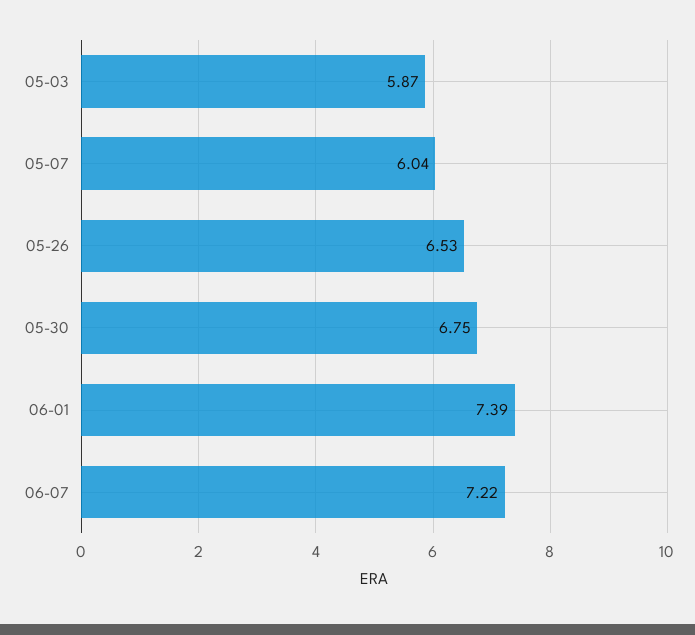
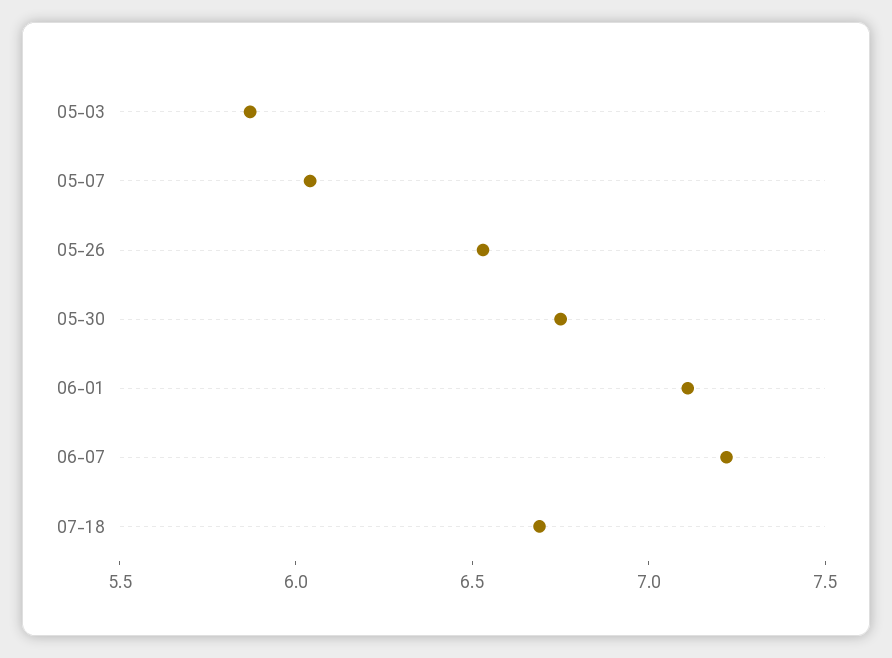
06-01: 7.39 -> 7.1
07-18: none -> 6.7

